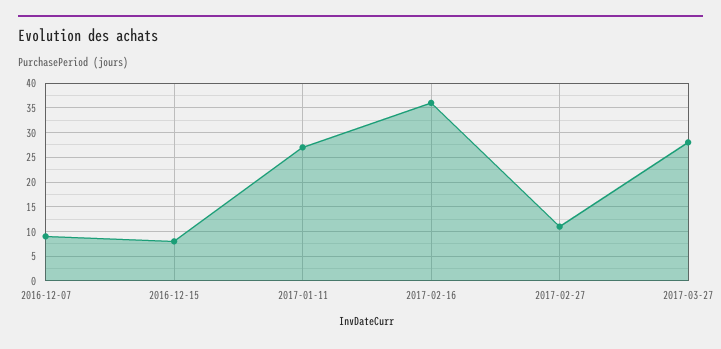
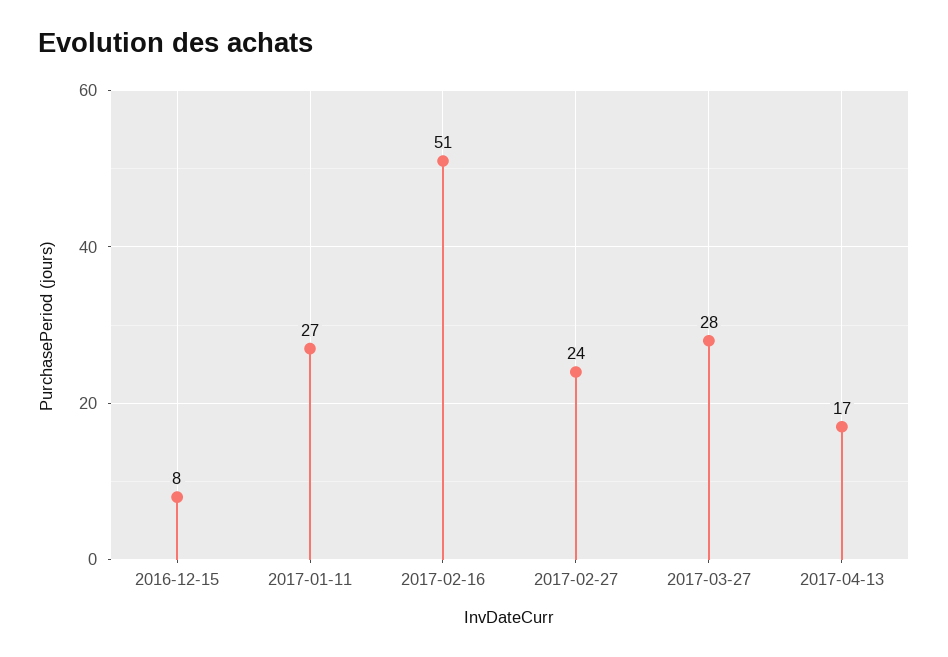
2016-12-07: 10 -> none
2017-02-16: 35 -> 51
2017-02-27: 10 -> 24
2017-04-13: none -> 17

